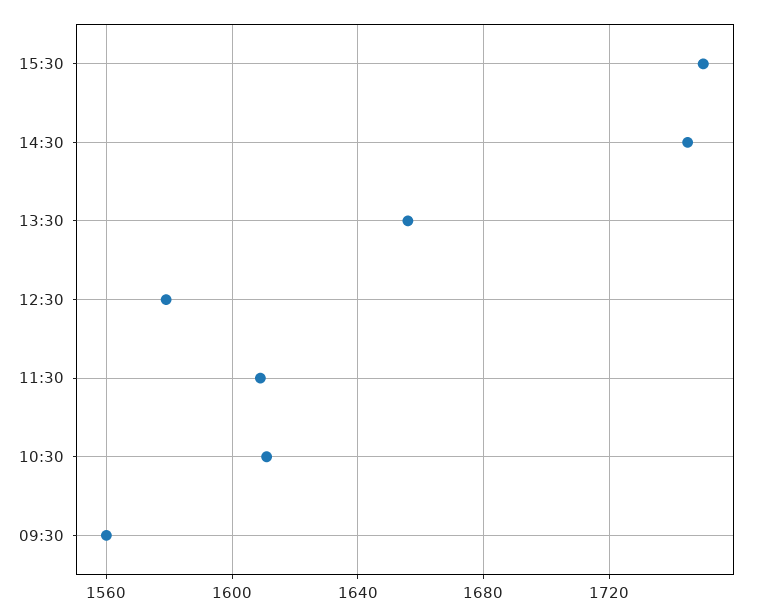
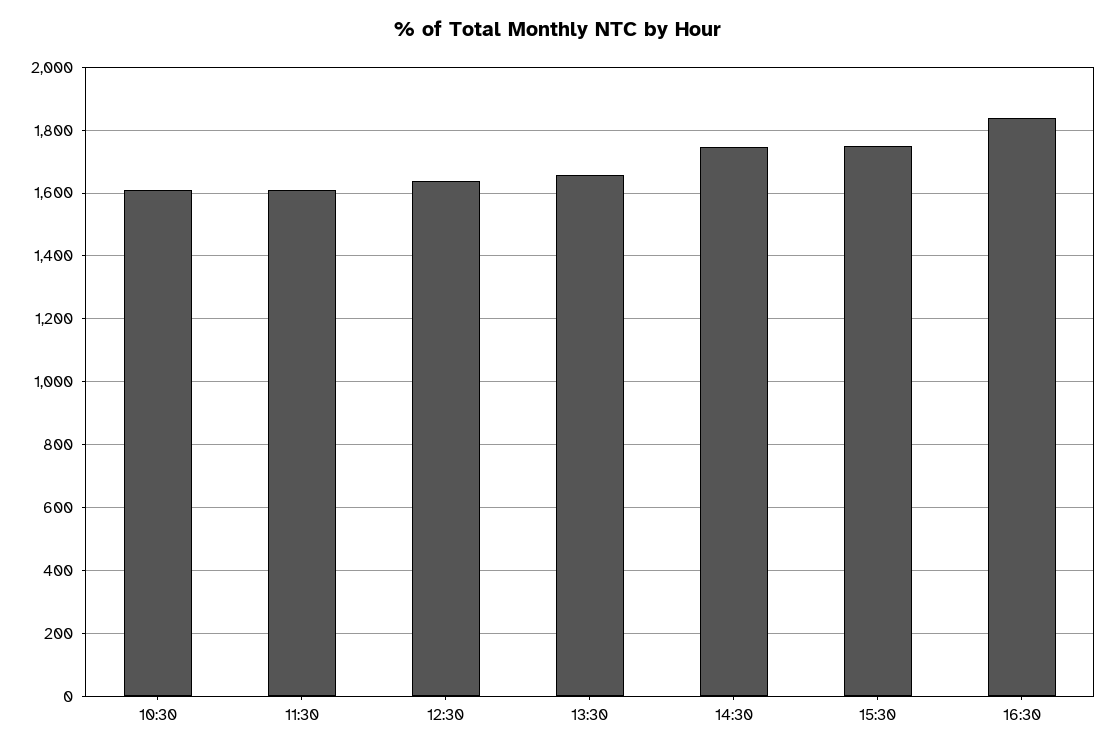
12:30: 1580 -> 1640
09:30: 1560 -> none
16:30: none -> 1840

